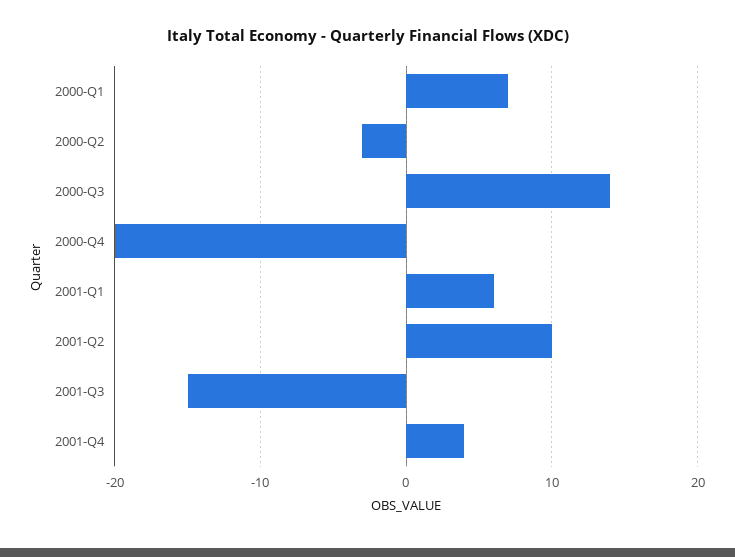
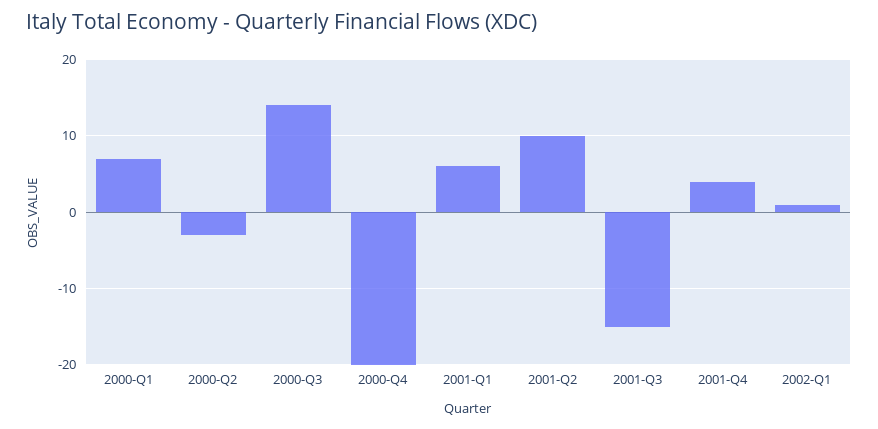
2002-Q1: none -> 1

